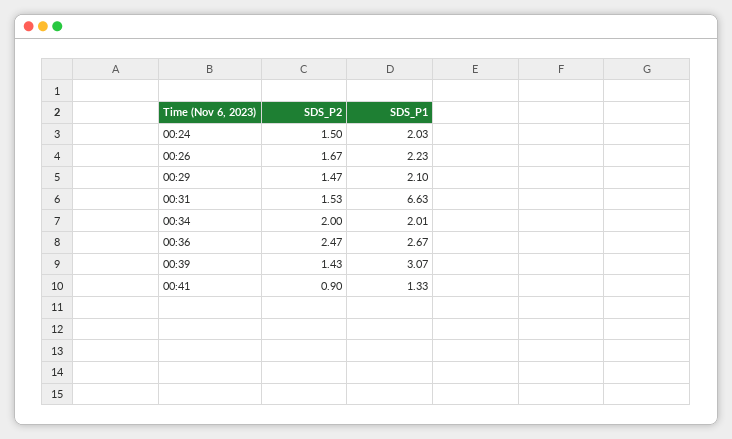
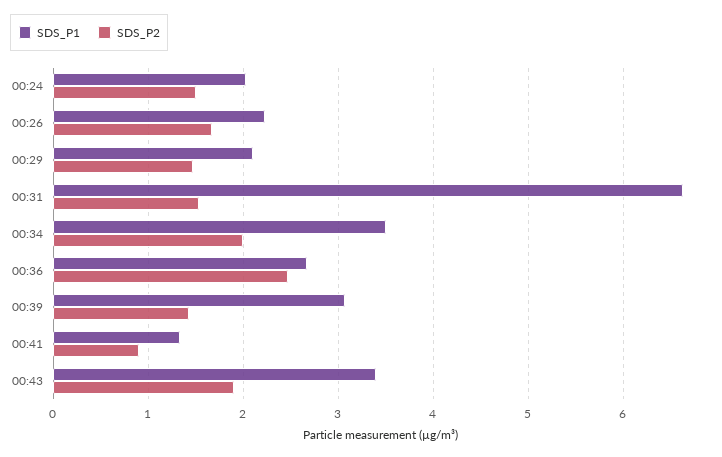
SDS_P1, 00:34: 2.01 -> 3.5
SDS_P1, 00:43: none -> 3.4
SDS_P2, 00:43: none -> 1.9

